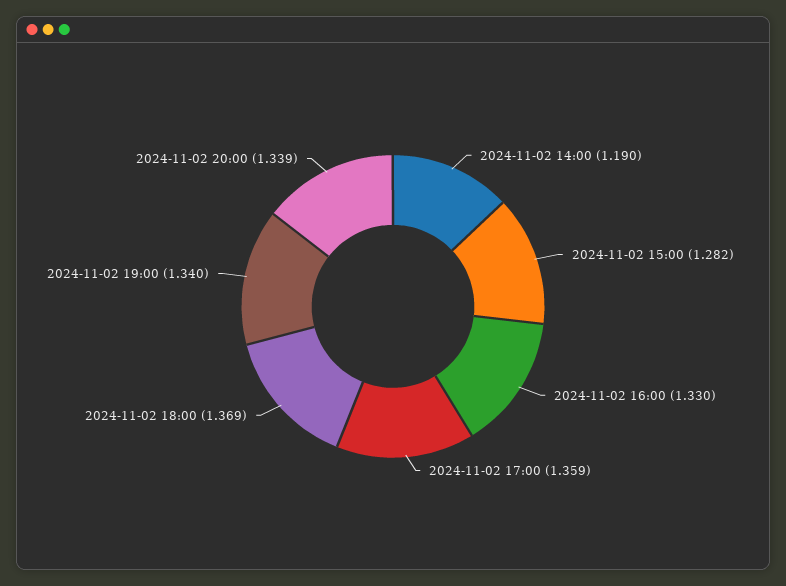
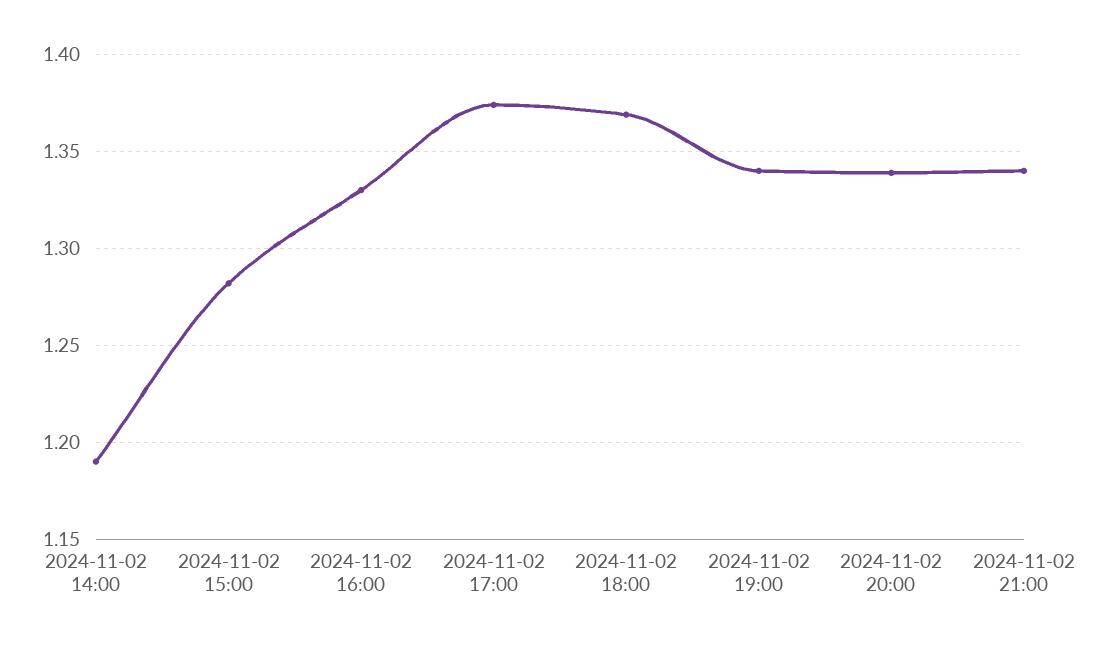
2024-11-02 17:00: 1.359 -> 1.375
2024-11-02 21:00: none -> 1.34

